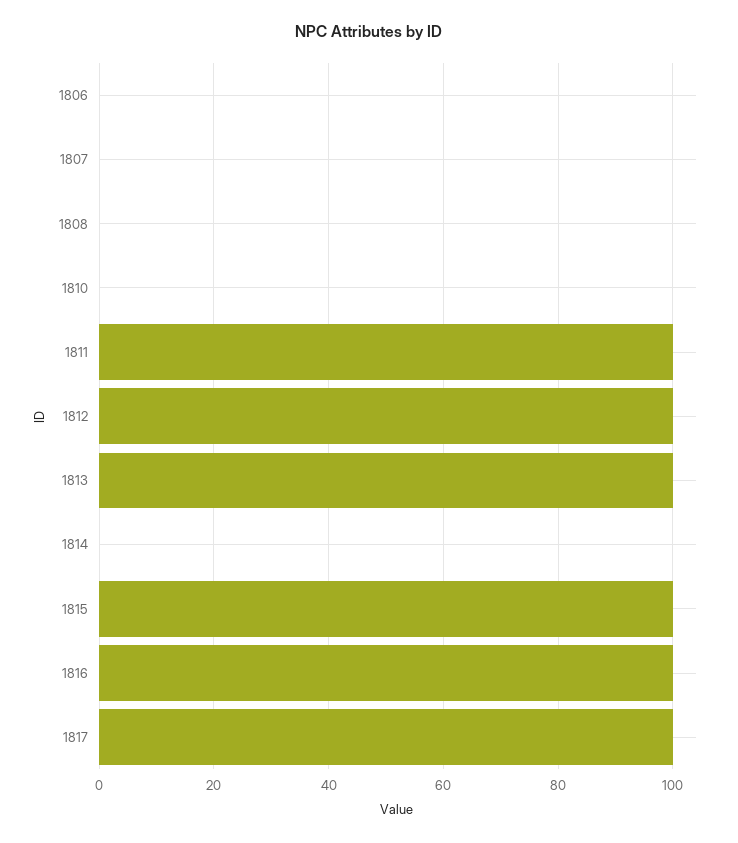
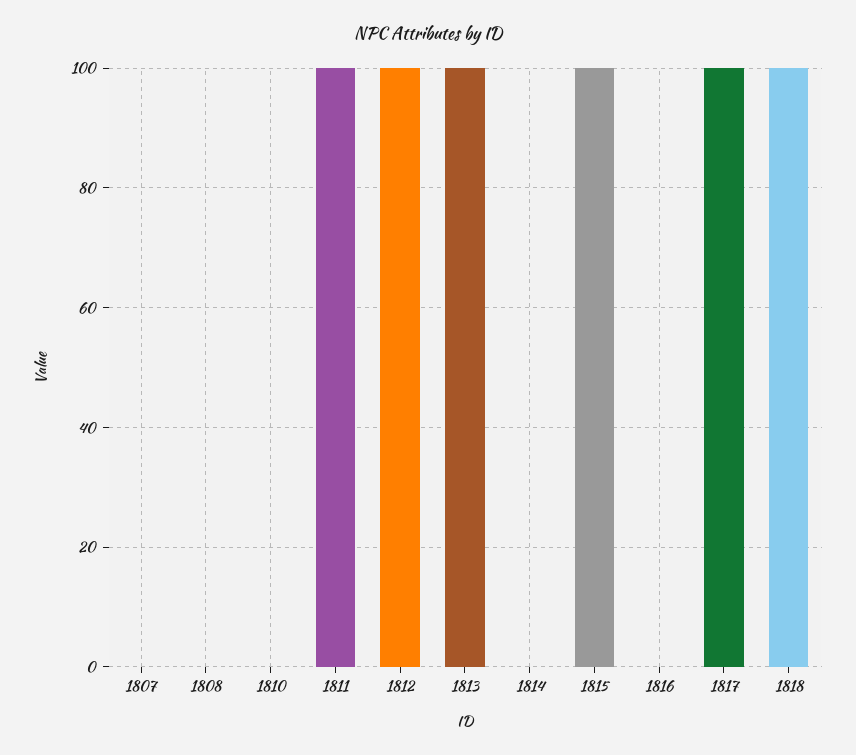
1806: 0 -> none
1816: 100 -> 0
1818: none -> 100

